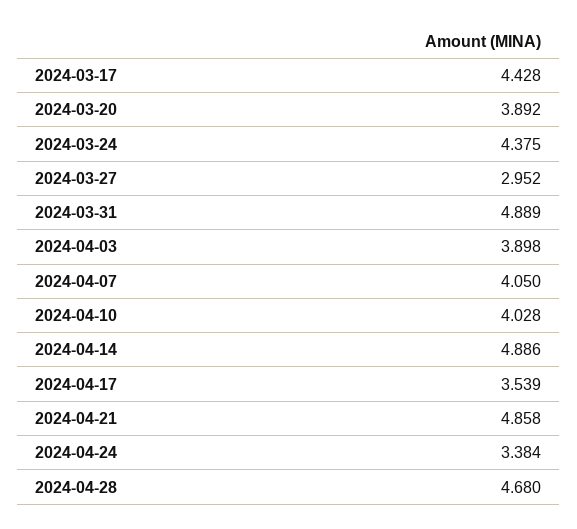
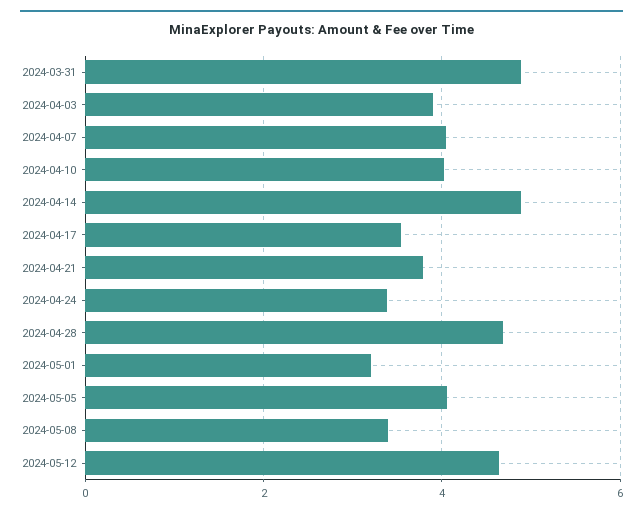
2024-03-17: 4.428 -> none
2024-03-20: 3.892 -> none
2024-03-24: 4.375 -> none
2024-03-27: 2.952 -> none
2024-04-21: 4.858 -> 3.8
2024-05-01: none -> 3.2
2024-05-05: none -> 4
2024-05-08: none -> 3.4
2024-05-12: none -> 4.6

